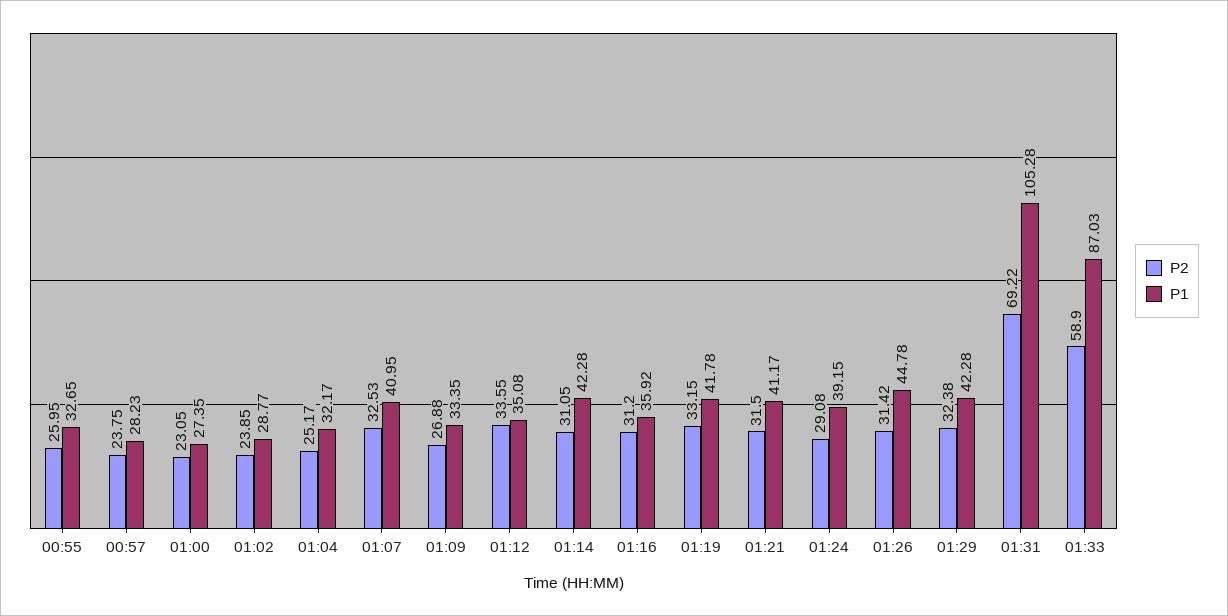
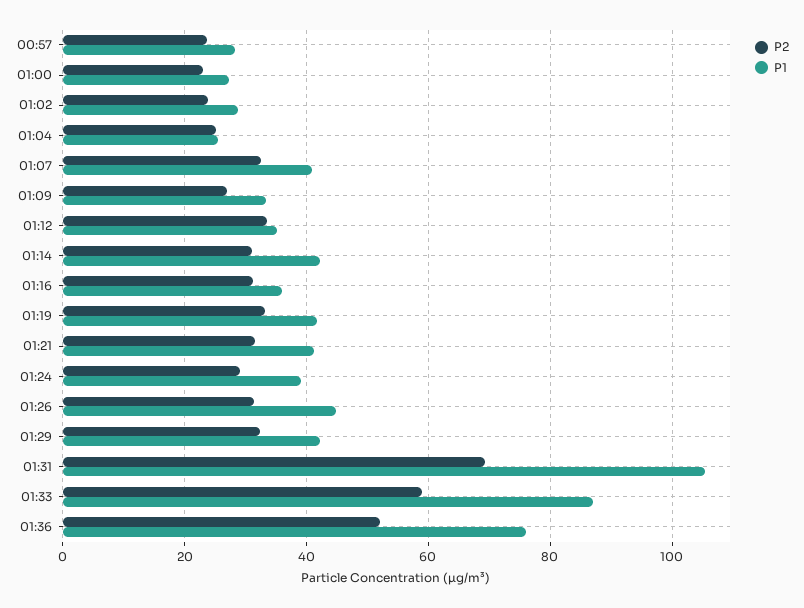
P2, 00:55: 25.95 -> none
P1, 00:55: 32.65 -> none
P1, 01:04: 32.17 -> 26
P2, 01:36: none -> 52
P1, 01:36: none -> 76

